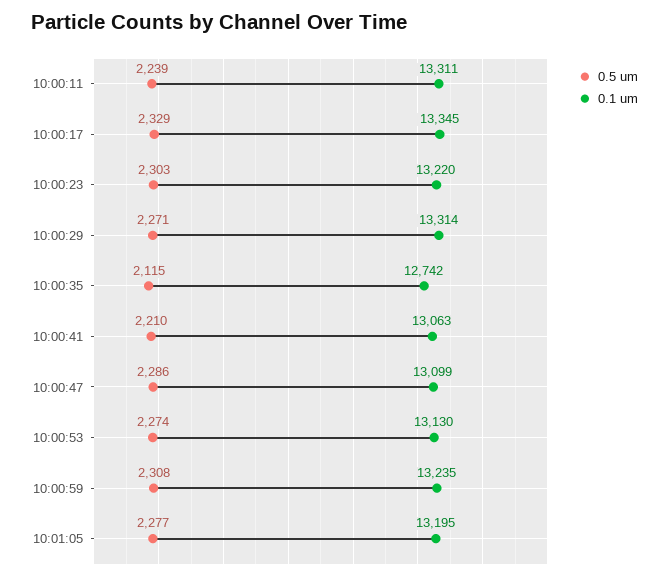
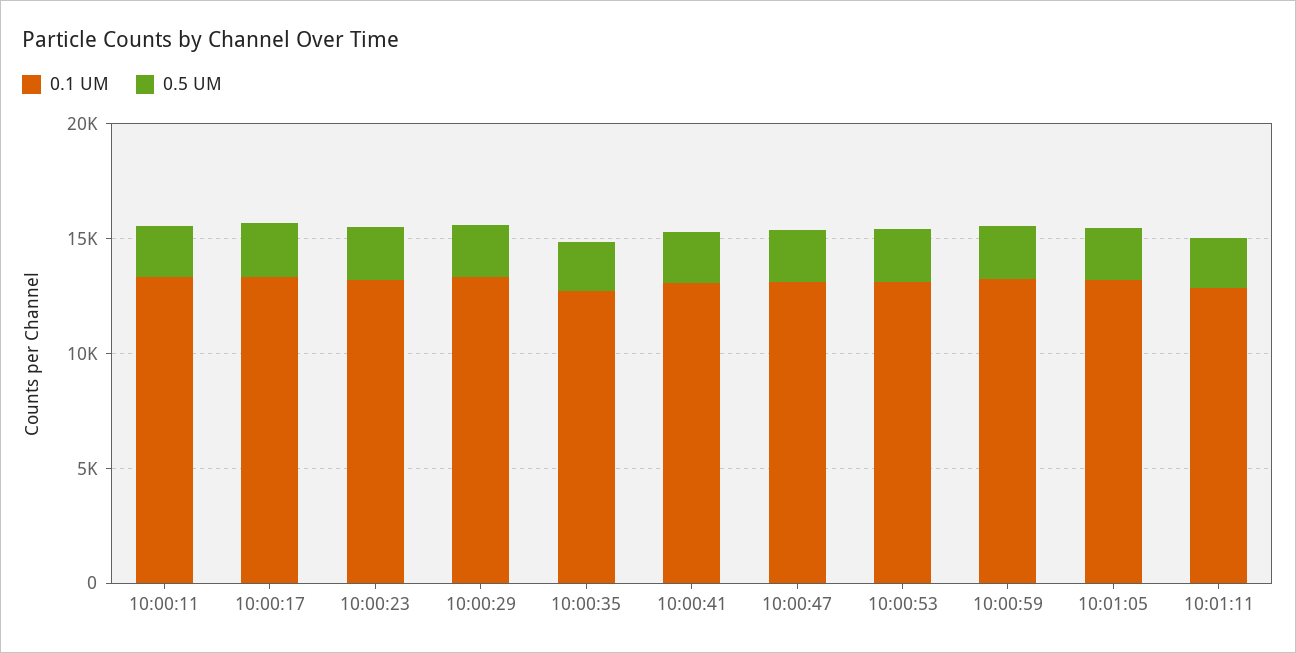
0.1 um, 10:01:11: none -> 13000
0.5 um, 10:01:11: none -> 2000

